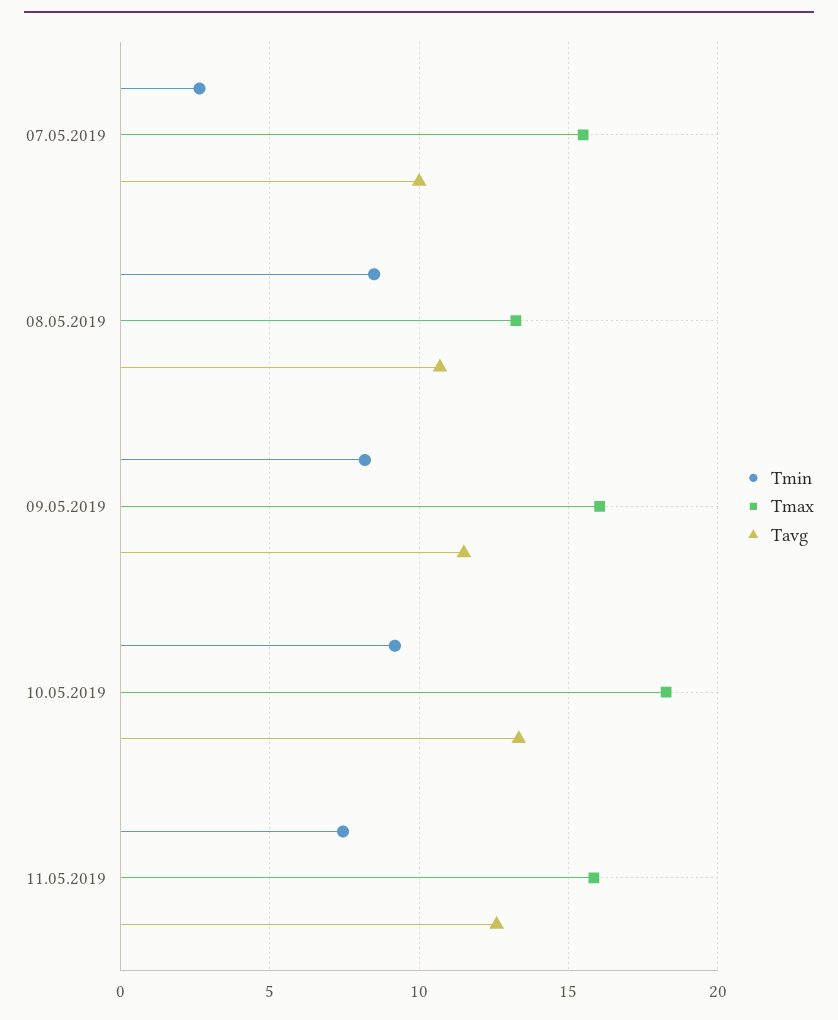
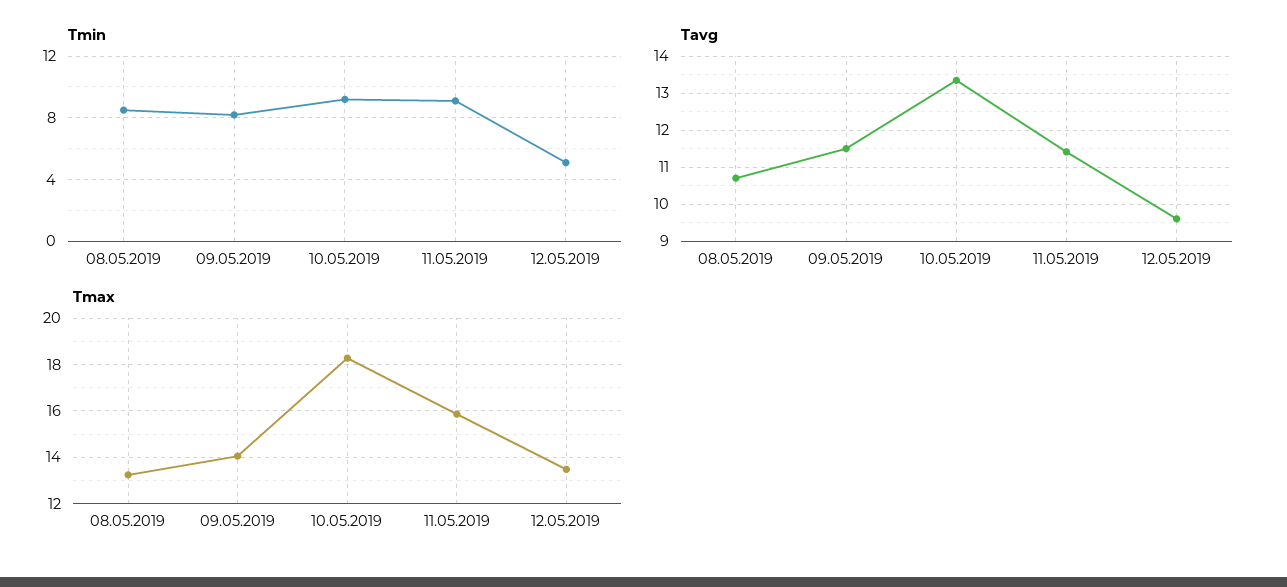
Tmin, 07.05.2019: 2.5 -> none
Tmax, 07.05.2019: 15.5 -> none
Tavg, 07.05.2019: 10 -> none
Tmax, 09.05.2019: 16 -> 14
Tmin, 11.05.2019: 7.5 -> 9
Tavg, 11.05.2019: 12.5 -> 11.4
Tmin, 12.05.2019: none -> 5
Tavg, 12.05.2019: none -> 9.6
Tmax, 12.05.2019: none -> 13.5

